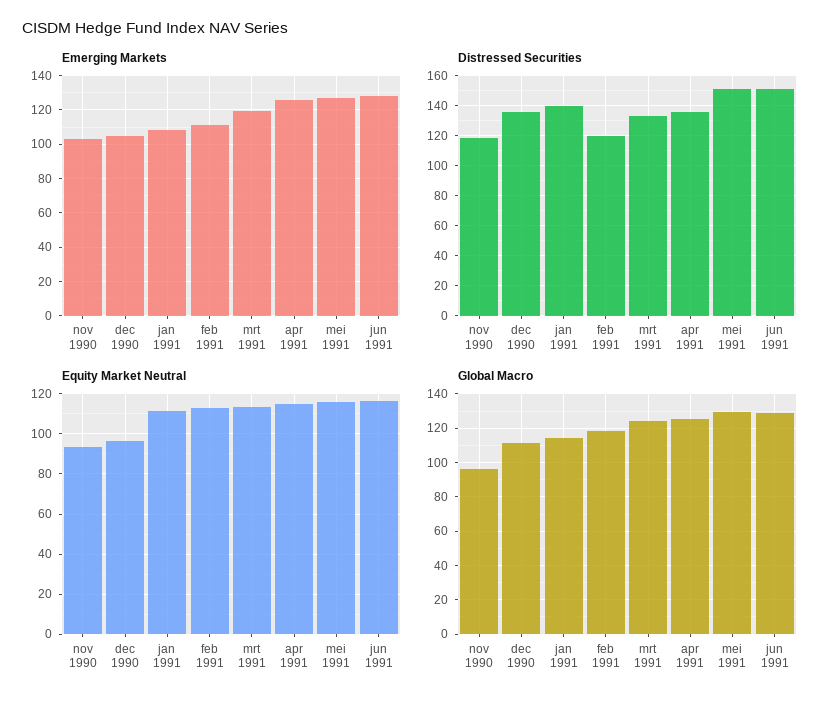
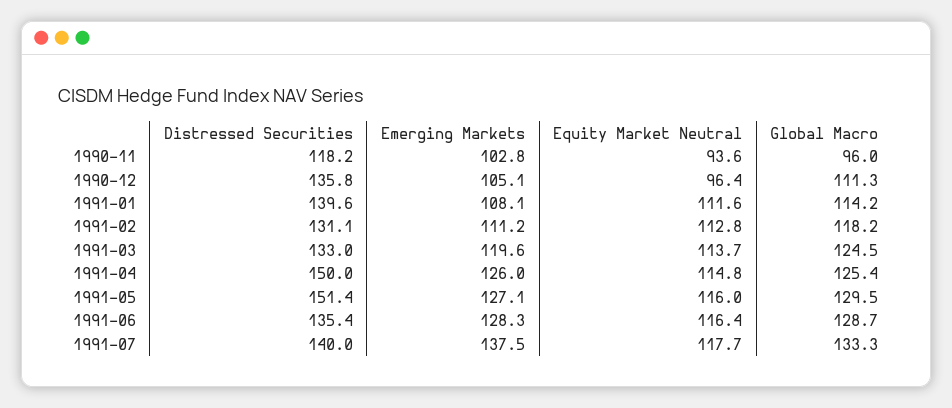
Distressed Securities, feb 1991: 120 -> 131.1
Distressed Securities, apr 1991: 135 -> 150
Distressed Securities, jun 1991: 150 -> 135.4
Distressed Securities, 1991-07: none -> 140
Emerging Markets, 1991-07: none -> 137.5
Equity Market Neutral, 1991-07: none -> 117.7
Global Macro, 1991-07: none -> 133.3

